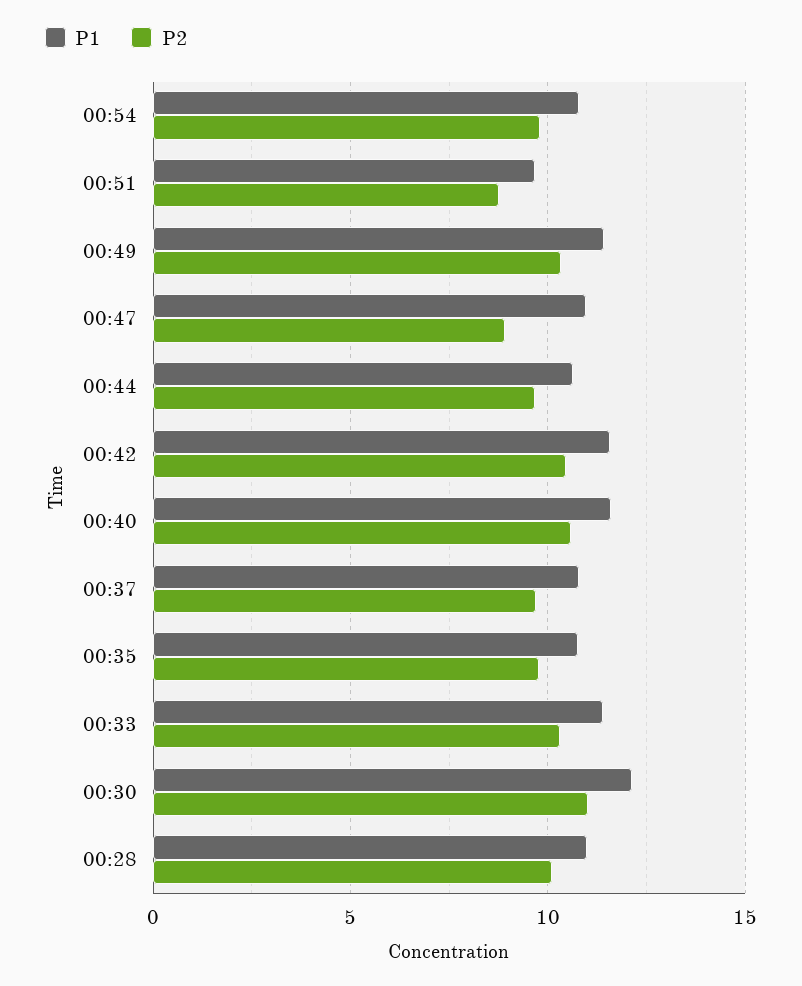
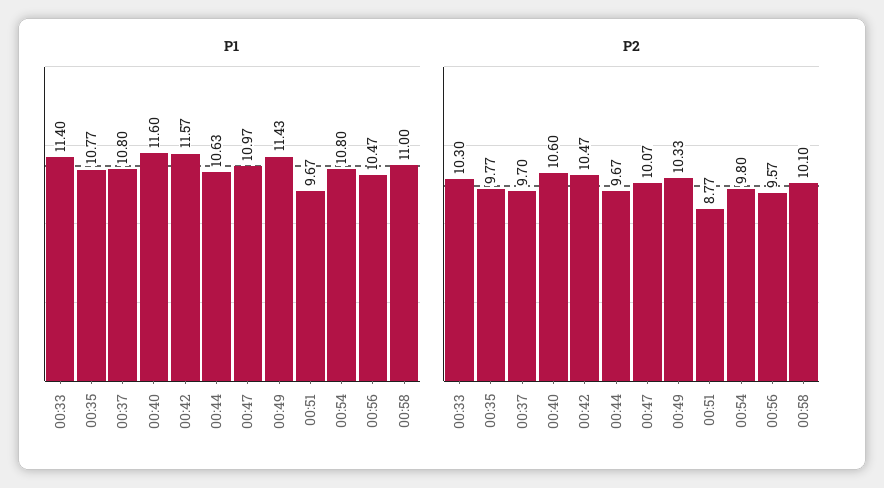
P2, 00:47: 9 -> 10.07
P1, 00:30: 12 -> none
P2, 00:30: 11 -> none
P1, 00:28: 11 -> none
P2, 00:28: 10 -> none
P1, 00:56: none -> 10.47
P1, 00:58: none -> 11
P2, 00:56: none -> 9.57
P2, 00:58: none -> 10.1

